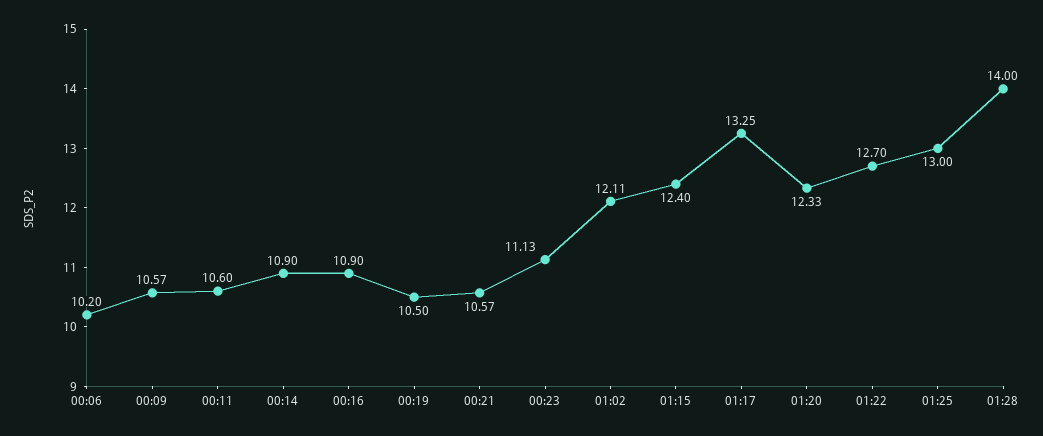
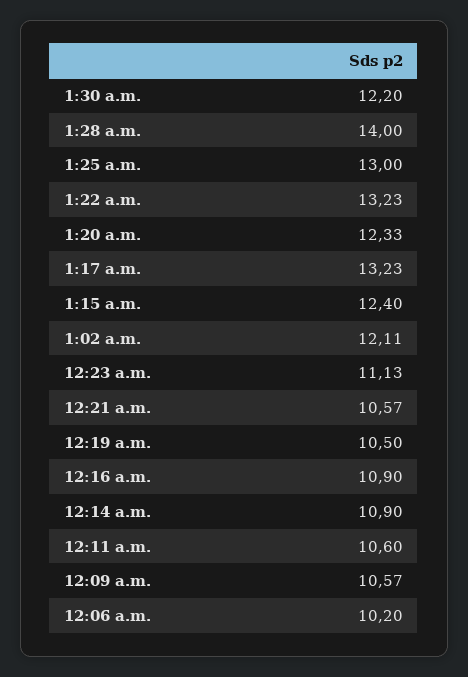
01:17: 13.25 -> 13.23
01:22: 12.7 -> 13.23
1:30 a.m.: none -> 12.2

